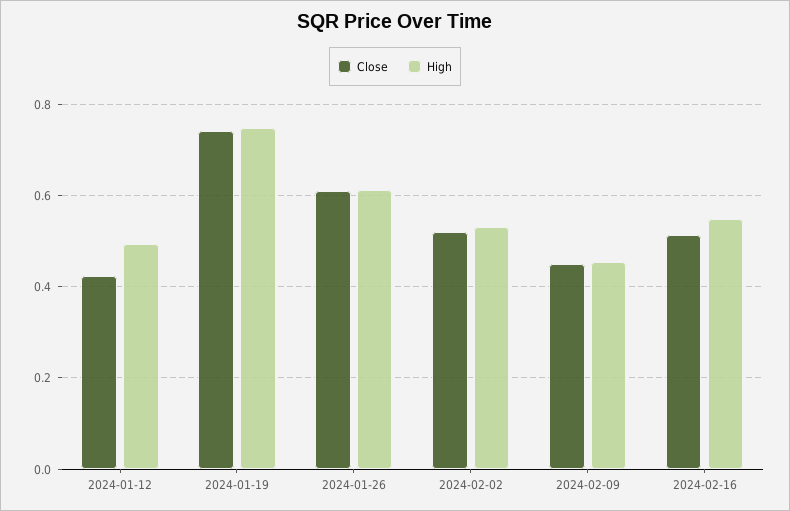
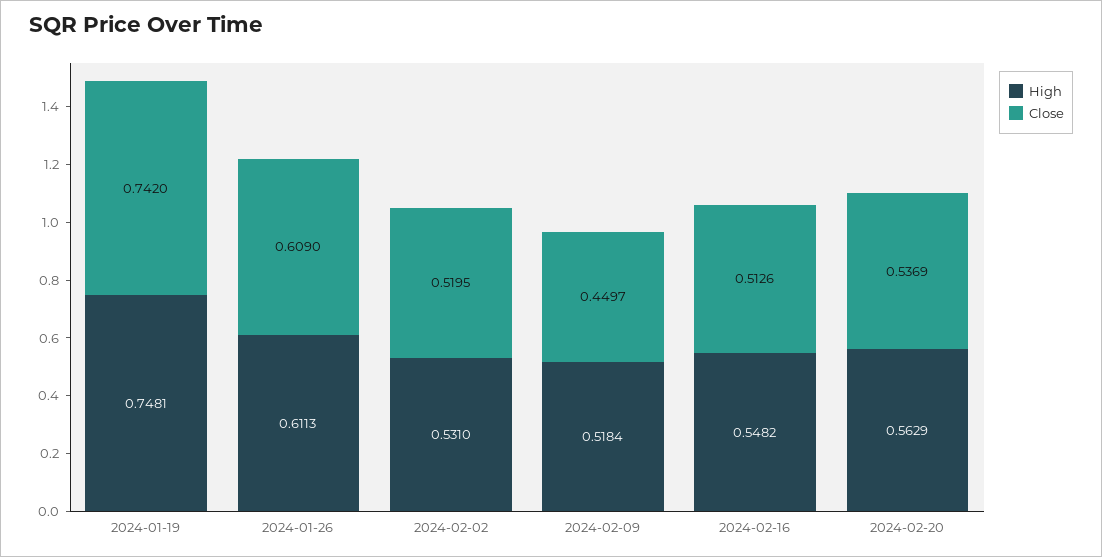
Close, 2024-01-12: 0.42 -> none
High, 2024-01-12: 0.5 -> none
High, 2024-02-09: 0.46 -> 0.5184
High, 2024-02-20: none -> 0.5629
Close, 2024-02-20: none -> 0.5369

